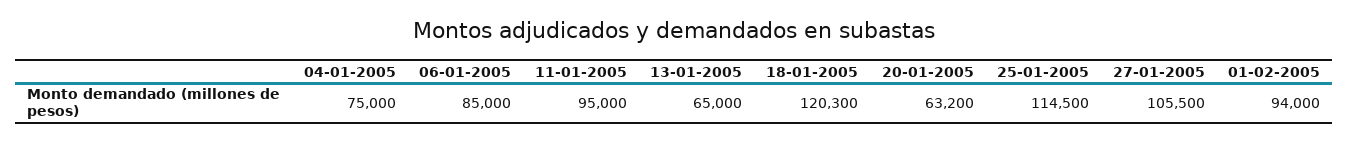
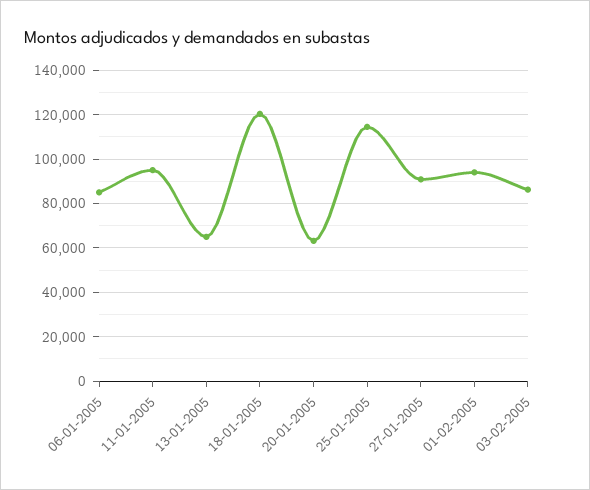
04-01-2005: 75000 -> none
27-01-2005: 105500 -> 90000
03-02-2005: none -> 85000

